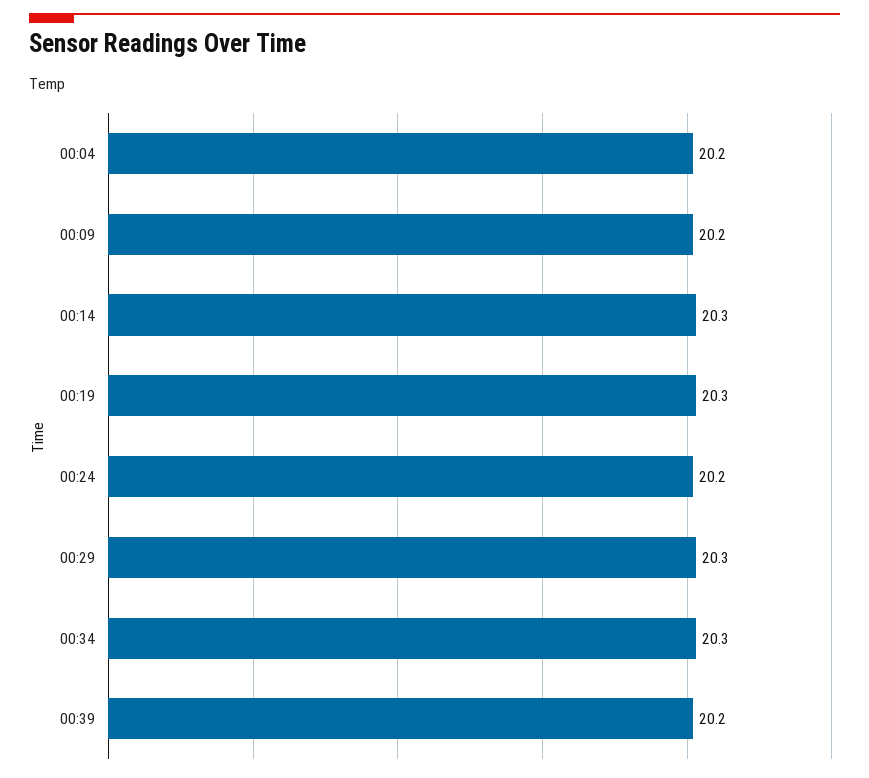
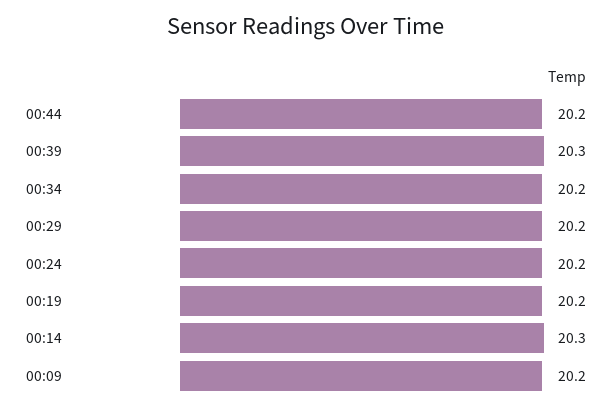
00:04: 20.2 -> none
00:19: 20.3 -> 20.2
00:29: 20.3 -> 20.2
00:34: 20.3 -> 20.2
00:39: 20.2 -> 20.3
00:44: none -> 20.2

